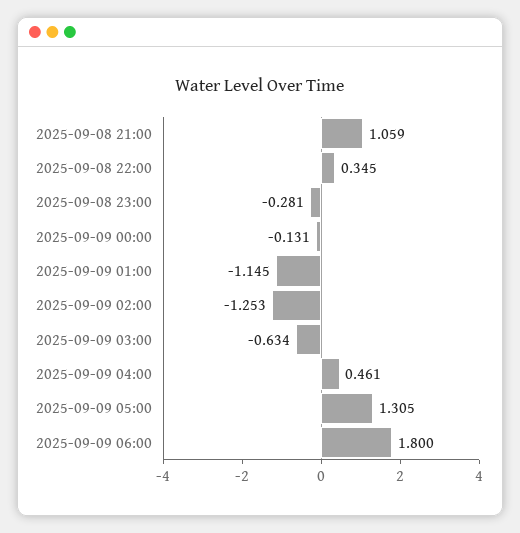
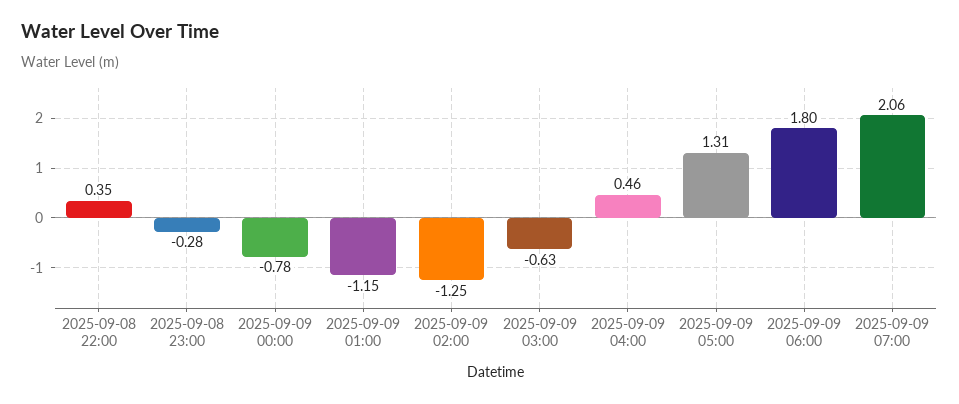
2025-09-08 21:00: 1.059 -> none
2025-09-09 00:00: -0.131 -> -0.78
2025-09-09 07:00: none -> 2.06

